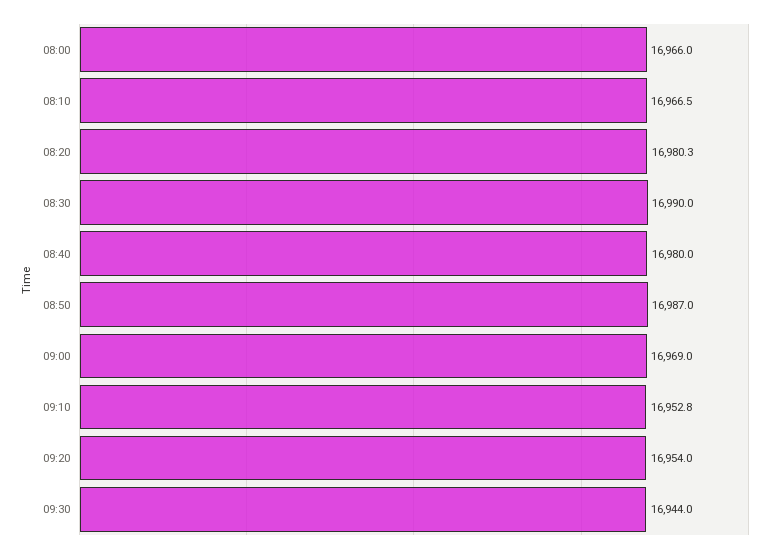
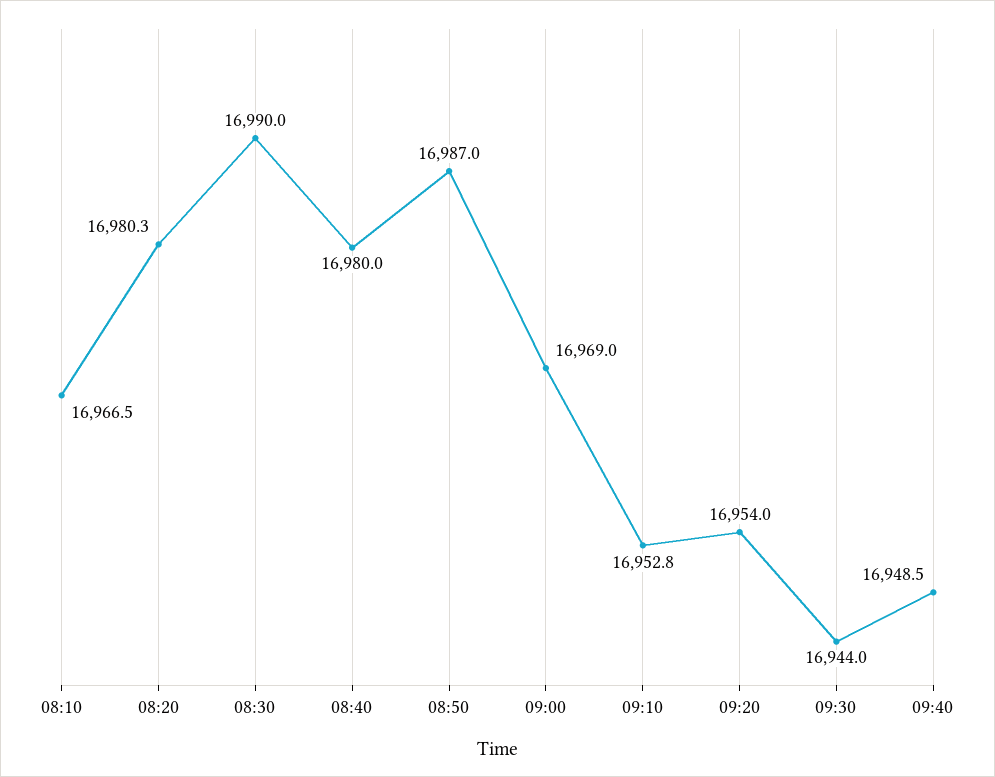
08:00: 16966 -> none
09:40: none -> 16948.5

